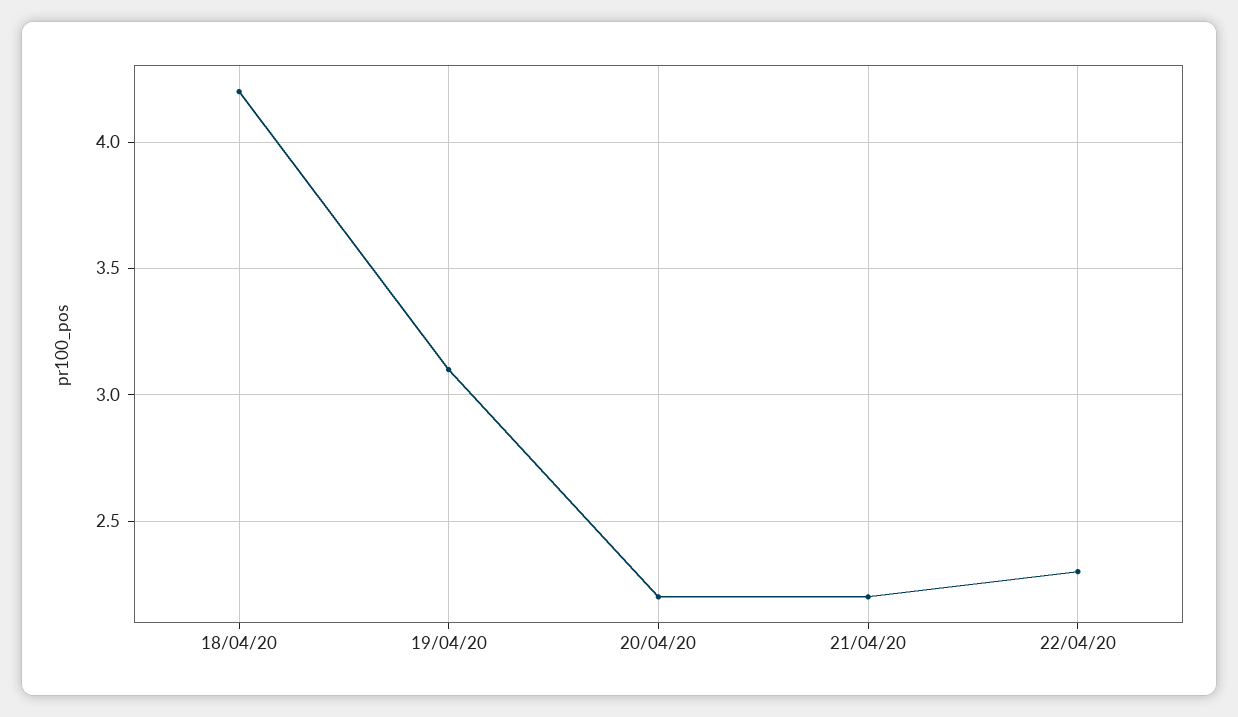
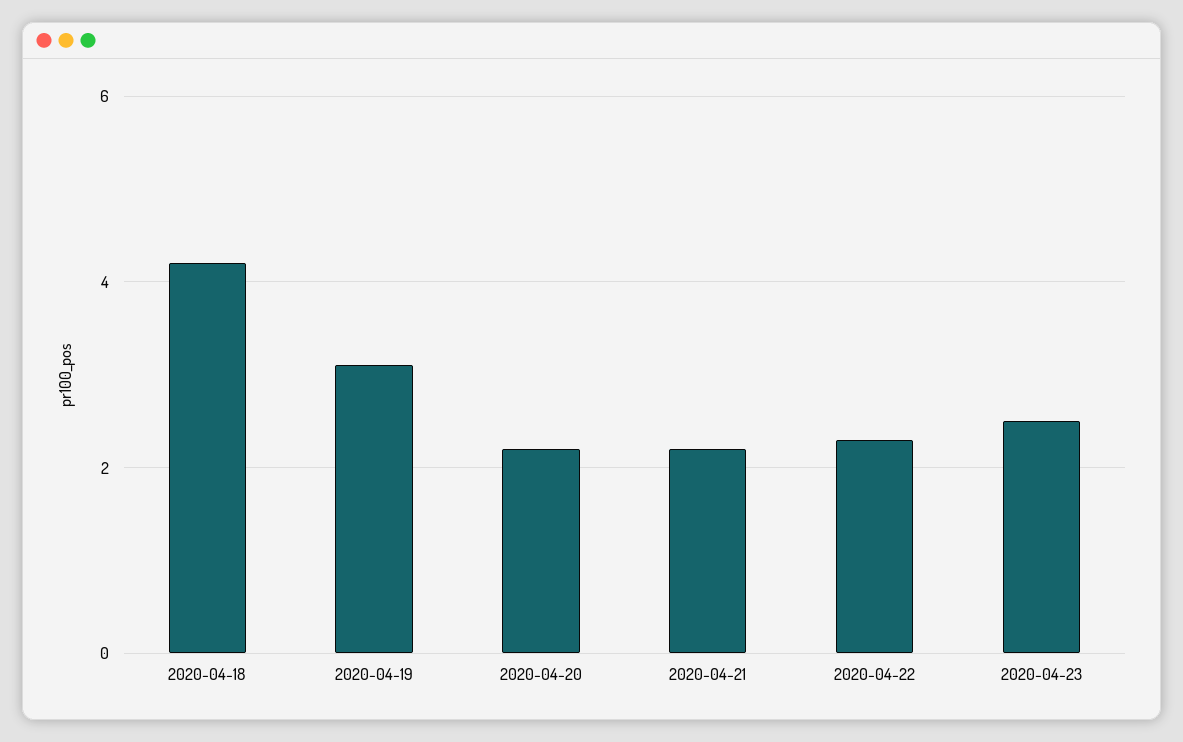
2020-04-23: none -> 2.5

